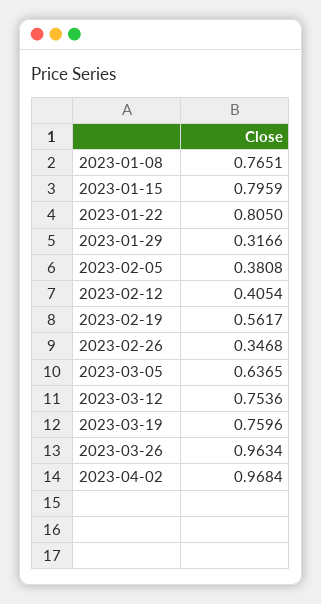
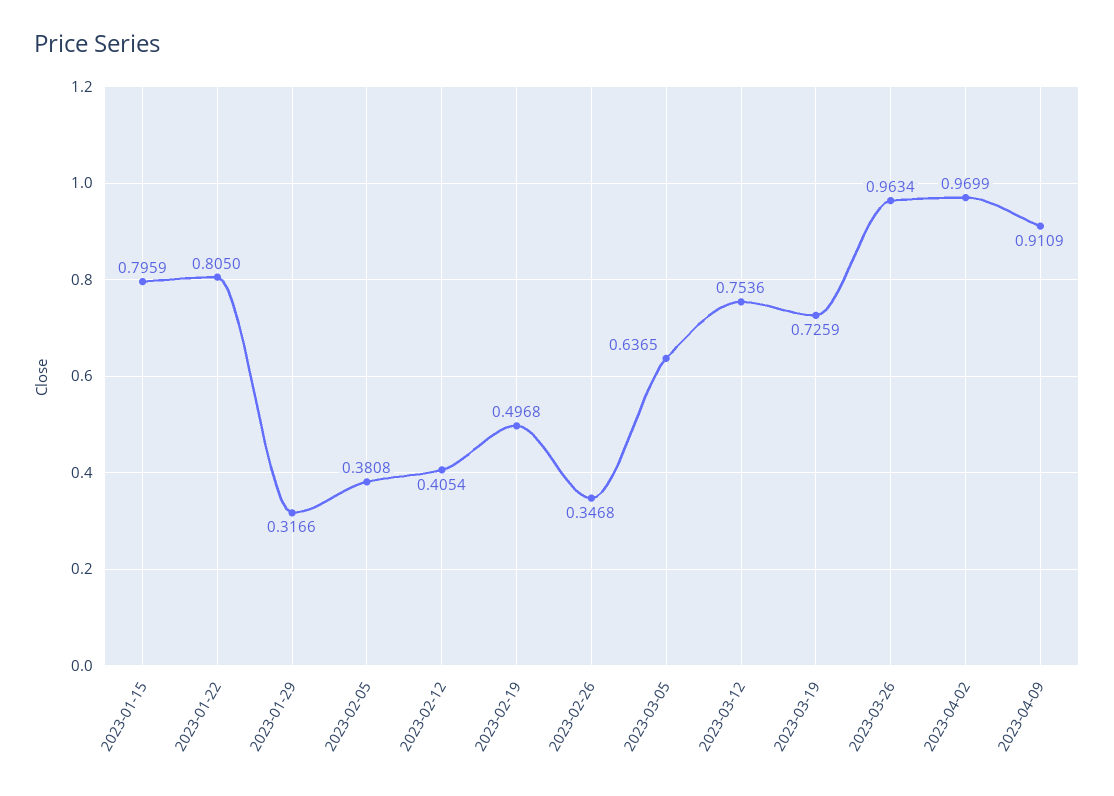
2023-01-08: 0.7651 -> none
2023-02-19: 0.5617 -> 0.4968
2023-03-19: 0.7596 -> 0.7259
2023-04-02: 0.9684 -> 0.9699
2023-04-09: none -> 0.9109

